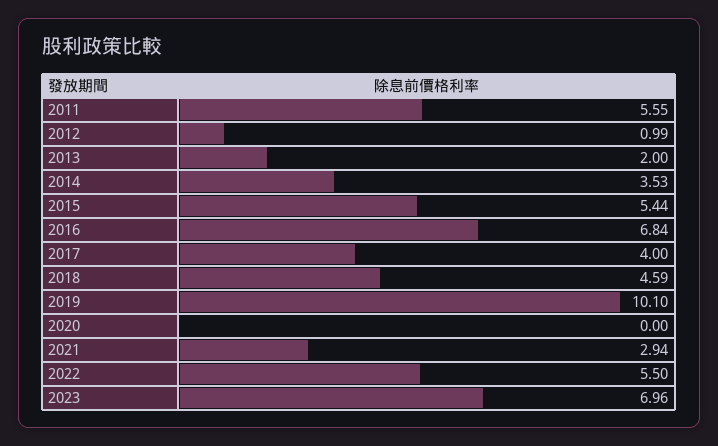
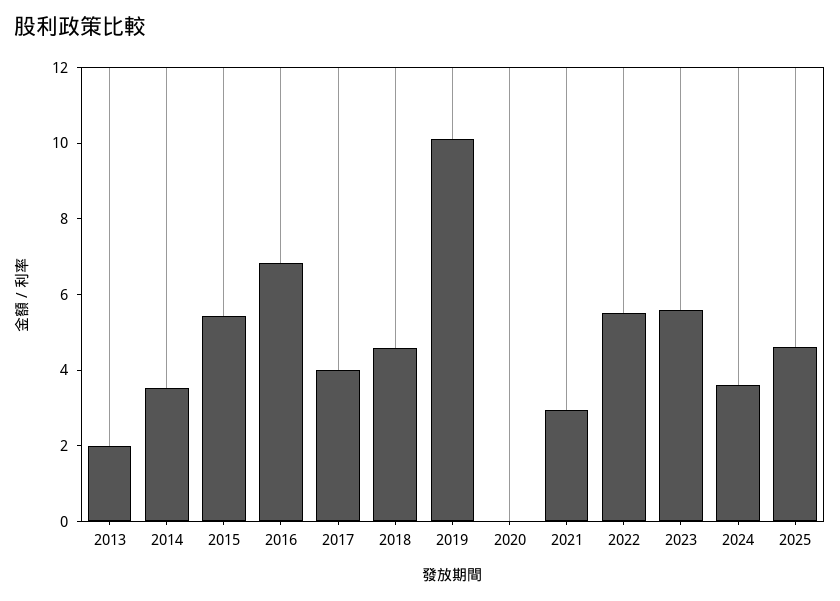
2011: 5.55 -> none
2012: 0.99 -> none
2023: 6.96 -> 5.5
2024: none -> 3.5
2025: none -> 4.5

